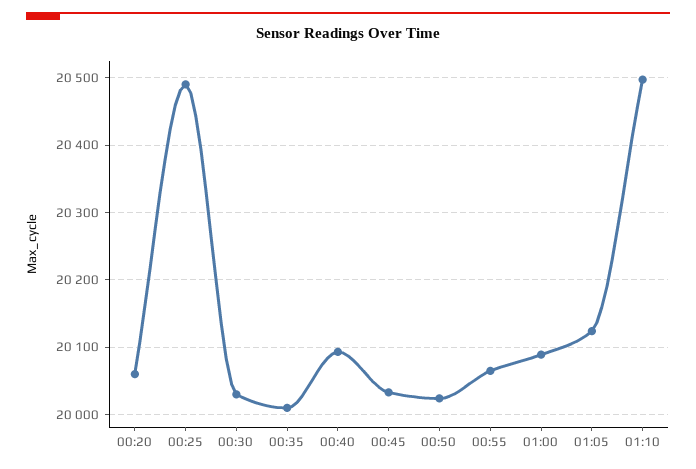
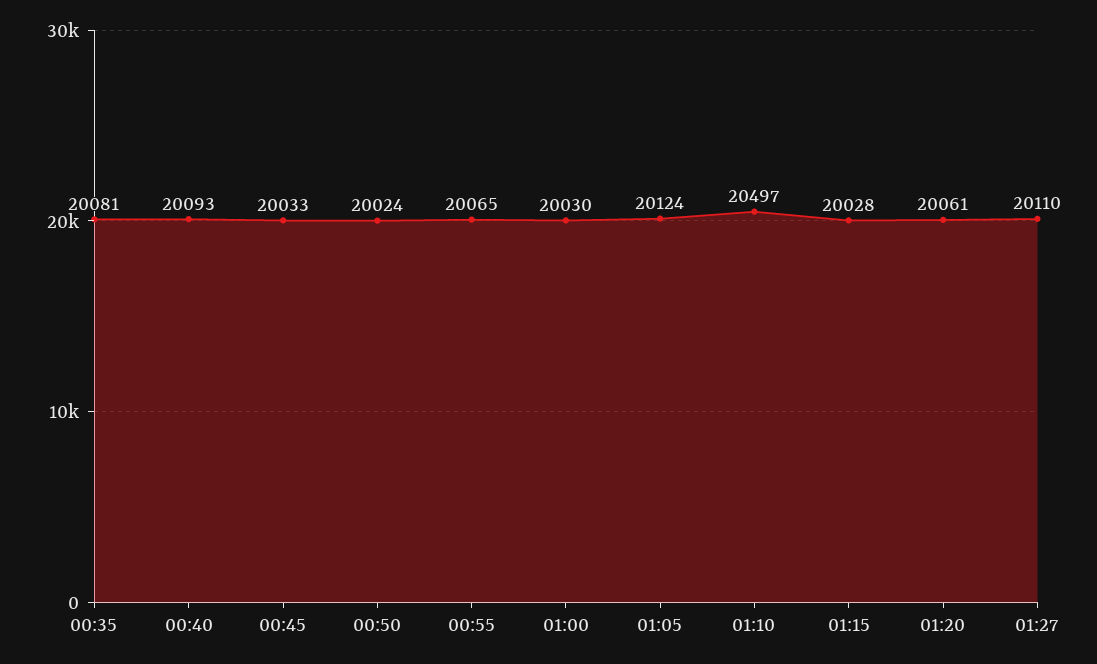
00:20: 20060 -> none
00:25: 20490 -> none
00:30: 20030 -> none
00:35: 20010 -> 20081
01:00: 20090 -> 20030
01:15: none -> 20028
01:20: none -> 20061
01:27: none -> 20110

